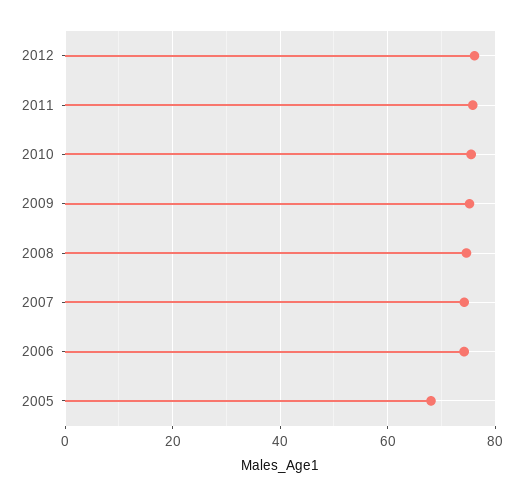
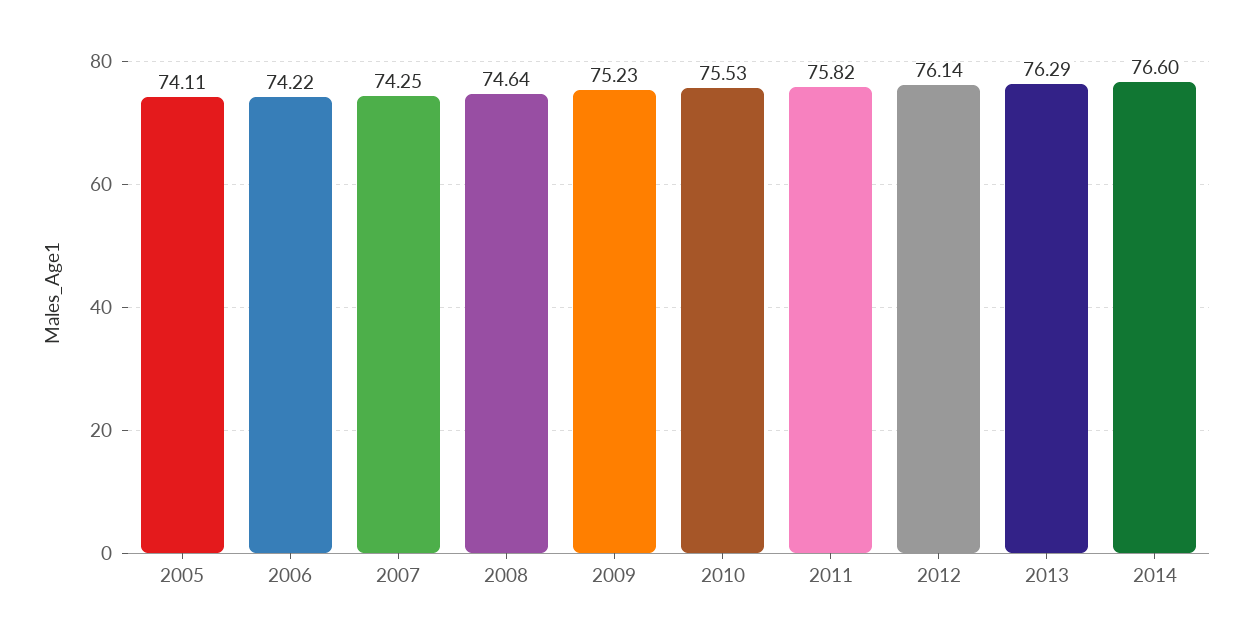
2005: 68 -> 74.11
2013: none -> 76.29
2014: none -> 76.6

